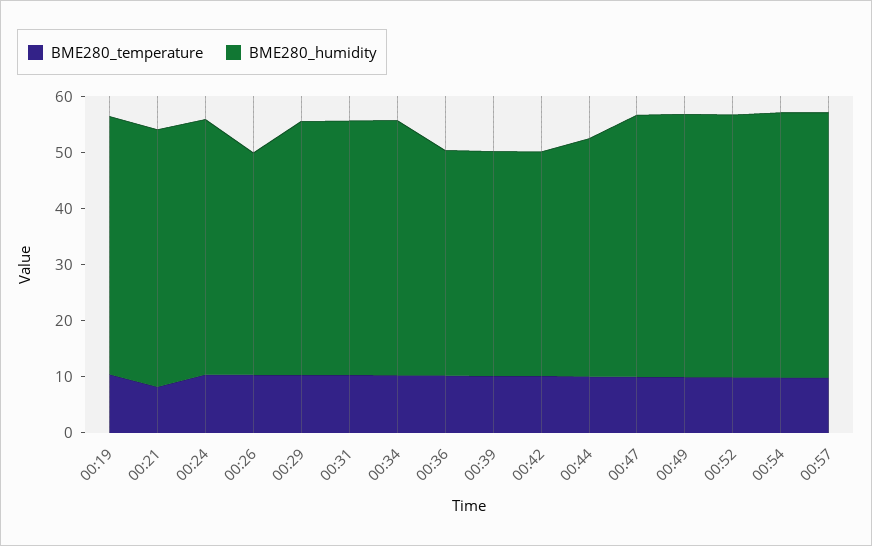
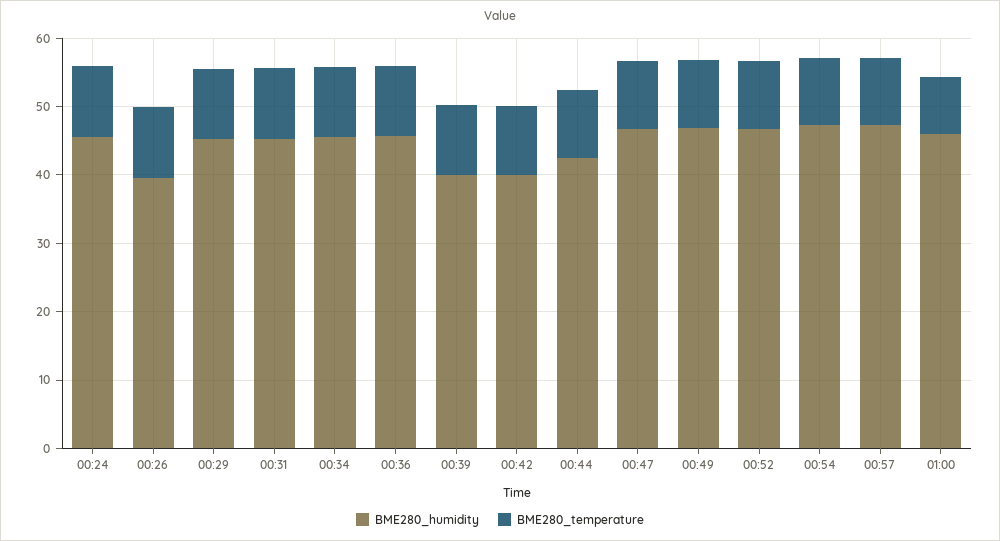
BME280_temperature, 00:19: 10 -> none
BME280_humidity, 00:19: 46 -> none
BME280_temperature, 00:21: 8 -> none
BME280_humidity, 00:21: 46 -> none
BME280_humidity, 00:36: 40 -> 46
BME280_humidity, 01:00: none -> 46
BME280_temperature, 01:00: none -> 8

